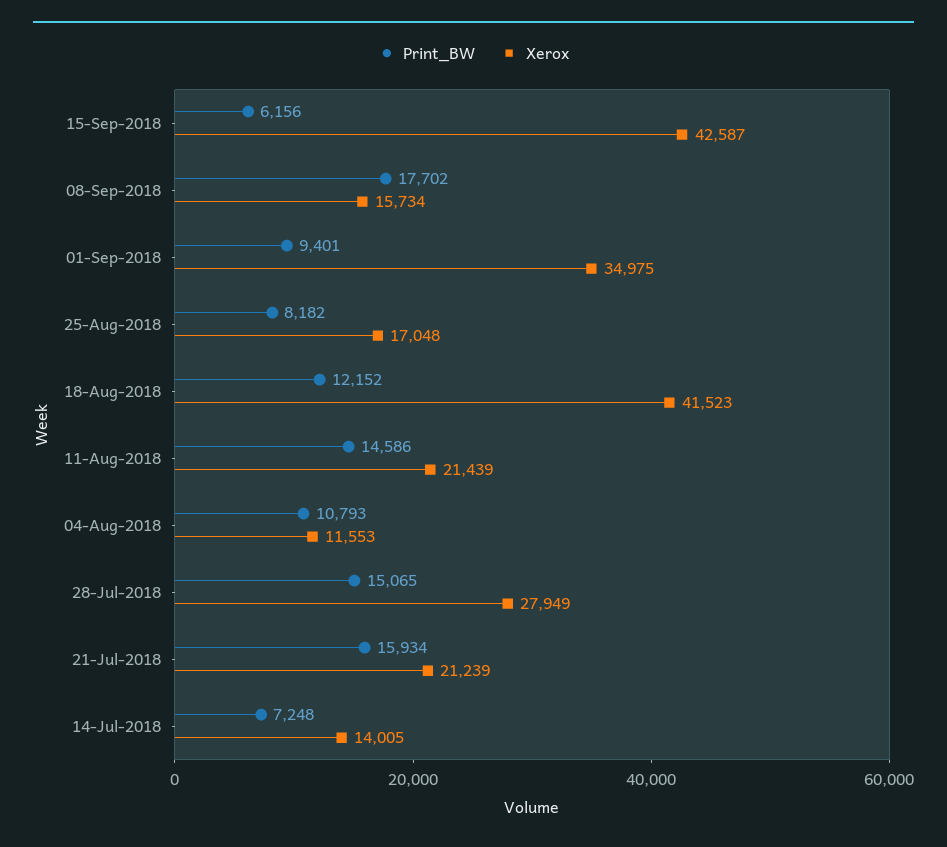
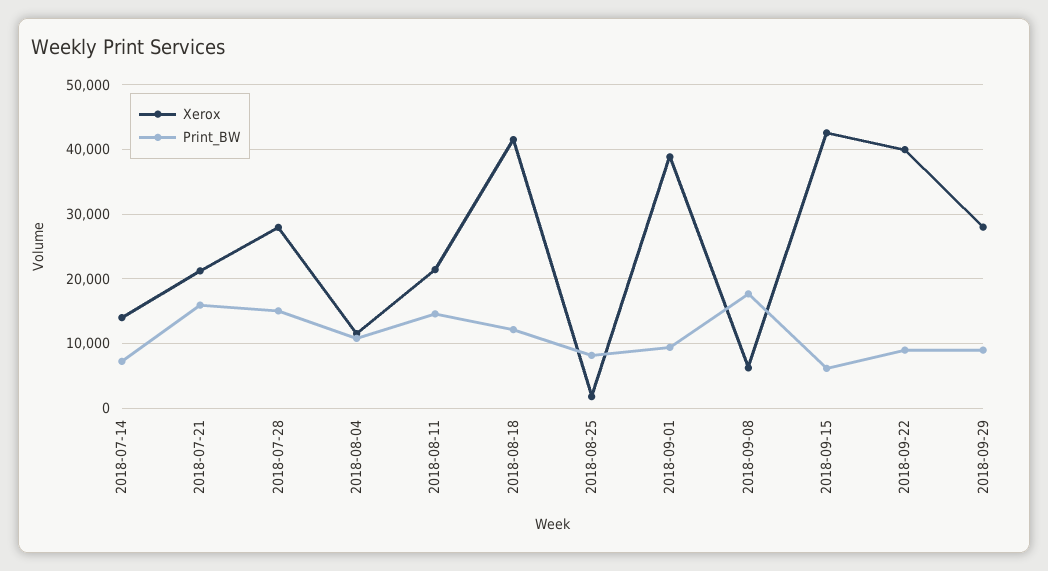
Xerox, 08-Sep-2018: 15734 -> 6000
Xerox, 01-Sep-2018: 34975 -> 39000
Xerox, 25-Aug-2018: 17048 -> 2000
Xerox, 2018-09-22: none -> 40000
Print_BW, 2018-09-22: none -> 9000
Xerox, 2018-09-29: none -> 28000
Print_BW, 2018-09-29: none -> 9000

